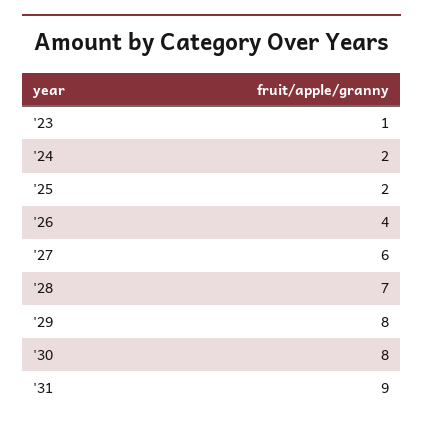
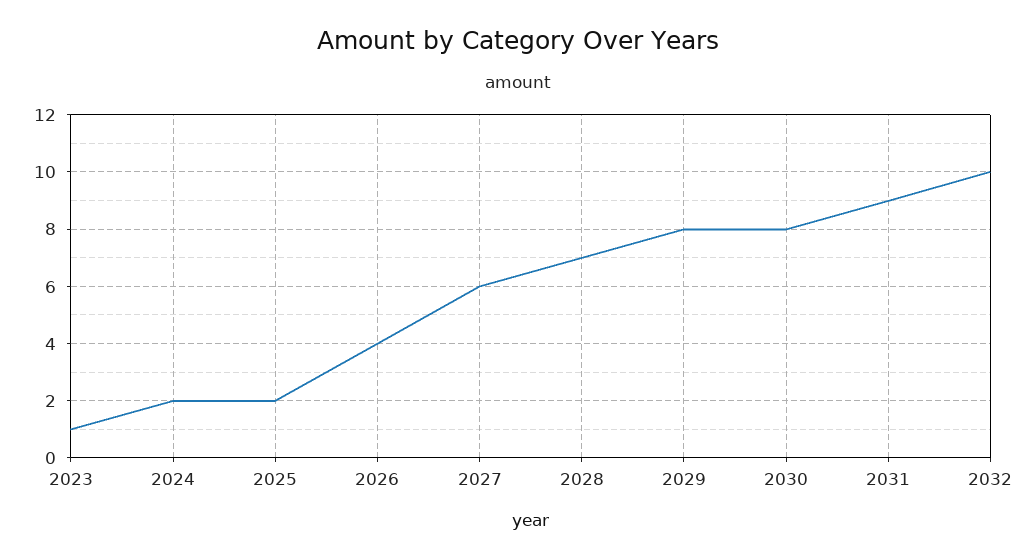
2032: none -> 10

